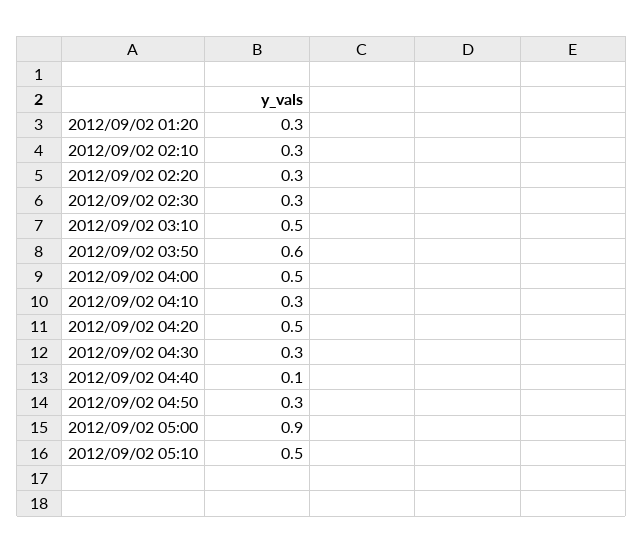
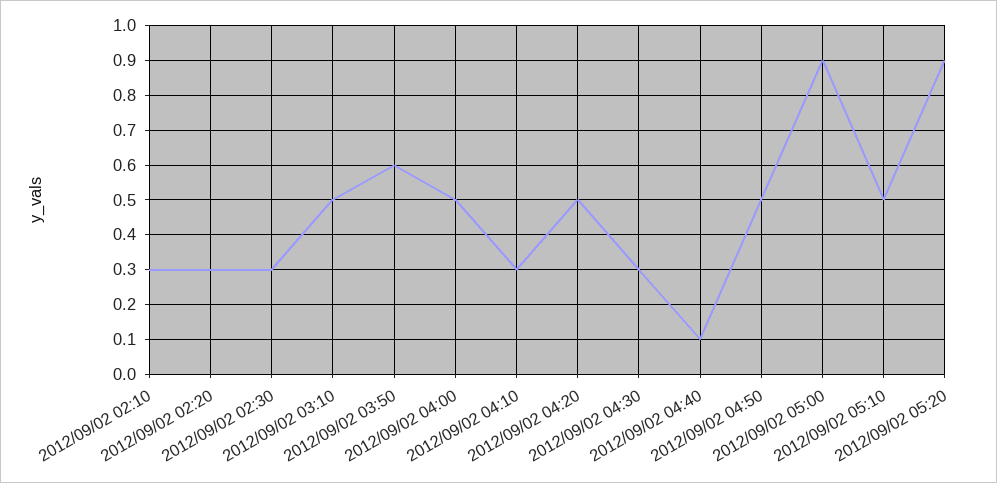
2012/09/02 01:20: 0.3 -> none
2012/09/02 04:50: 0.3 -> 0.5
2012/09/02 05:20: none -> 0.9

